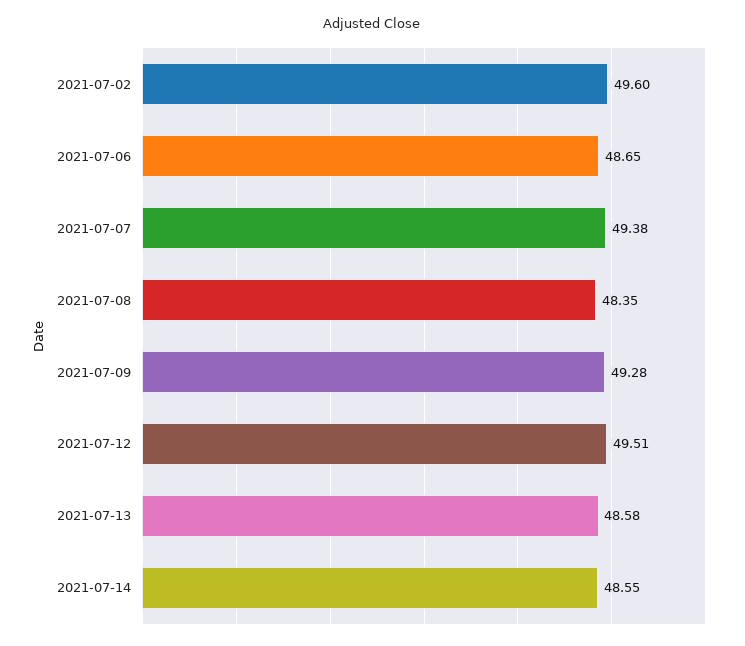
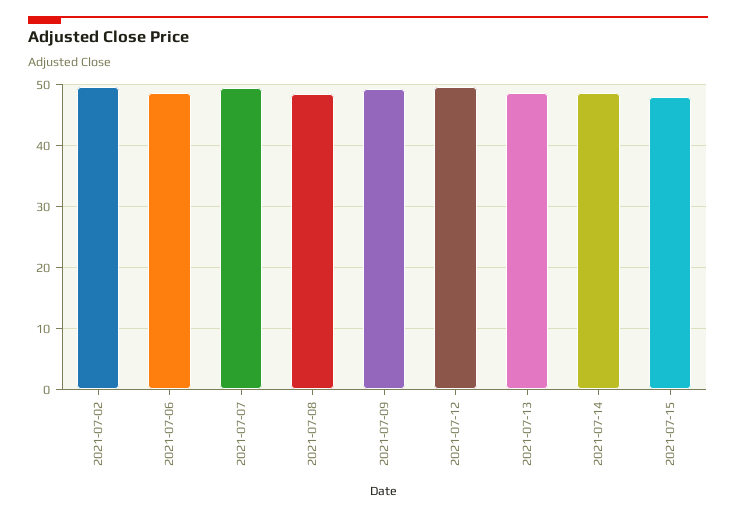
2021-07-15: none -> 48

